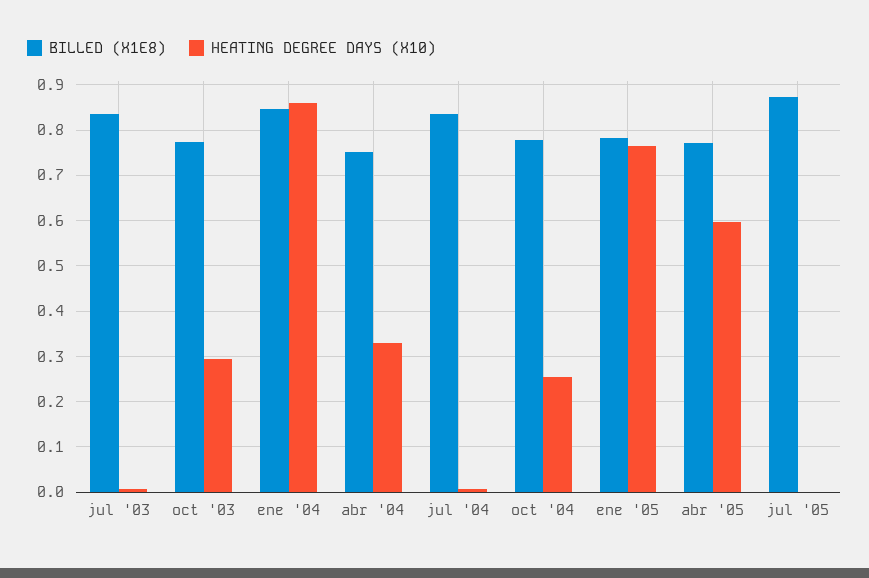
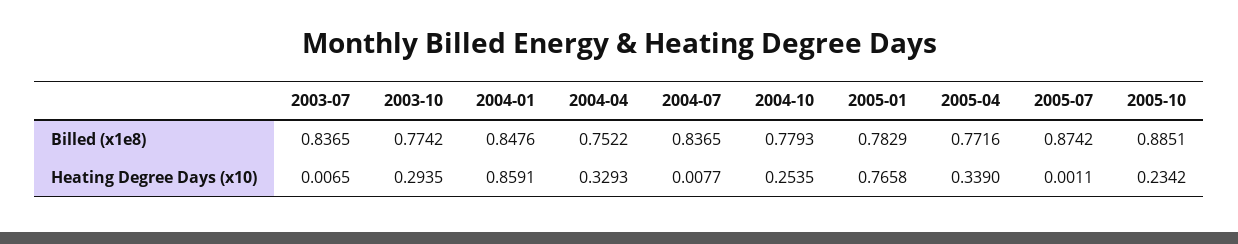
HEATING DEGREE DAYS (X10), abr '05: 0.6 -> 0.339
BILLED (X1E8), 2005-10: none -> 0.8851
HEATING DEGREE DAYS (X10), 2005-10: none -> 0.2342

